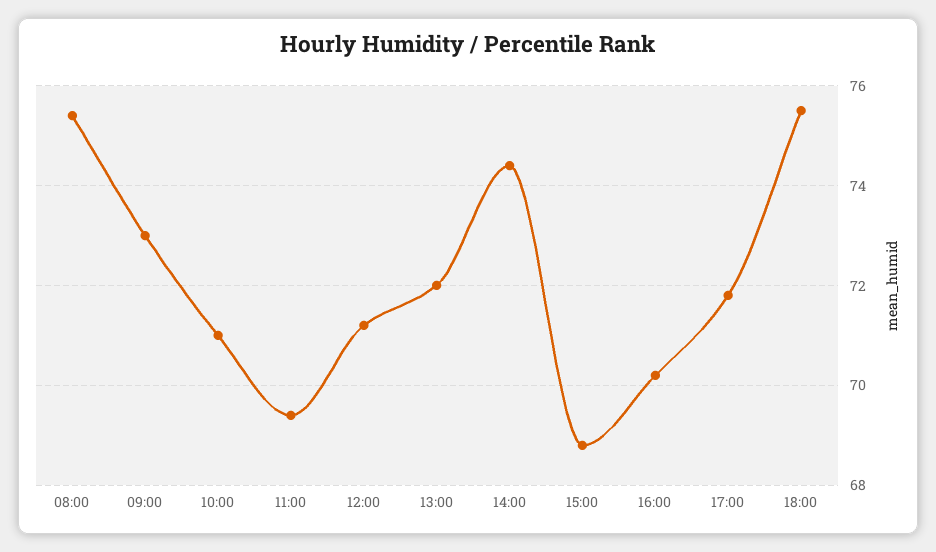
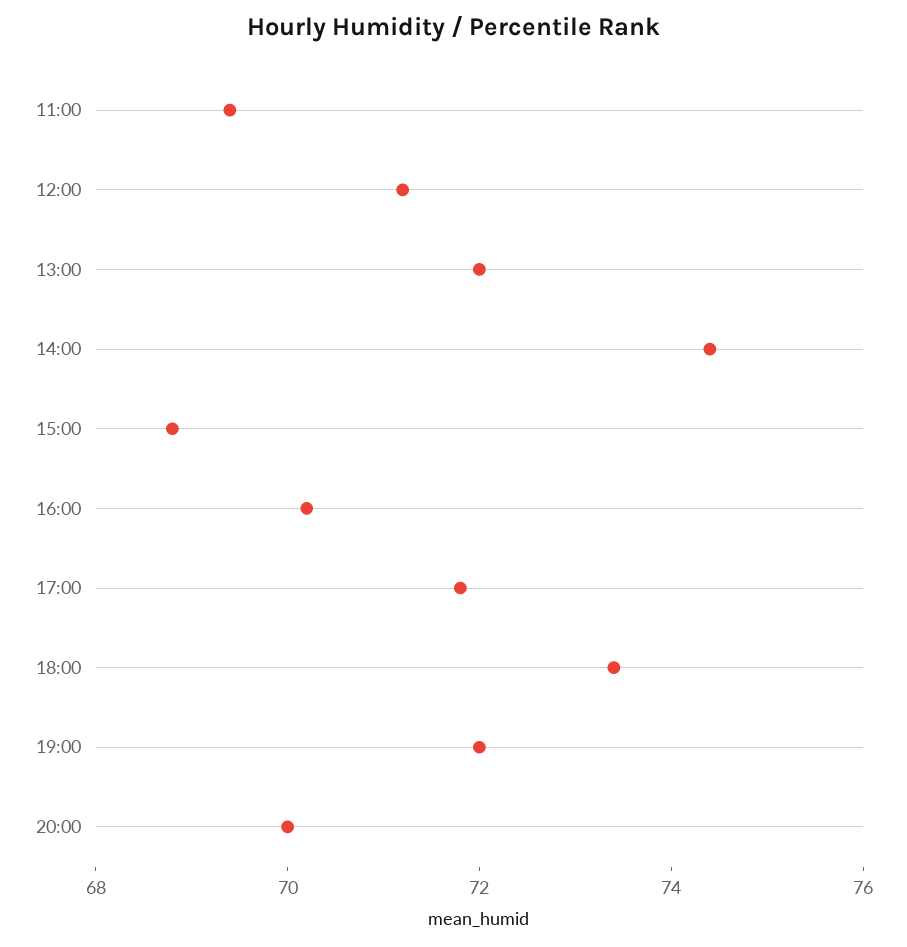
08:00: 75.5 -> none
09:00: 73 -> none
10:00: 71 -> none
18:00: 75.5 -> 73.5
19:00: none -> 72
20:00: none -> 70

